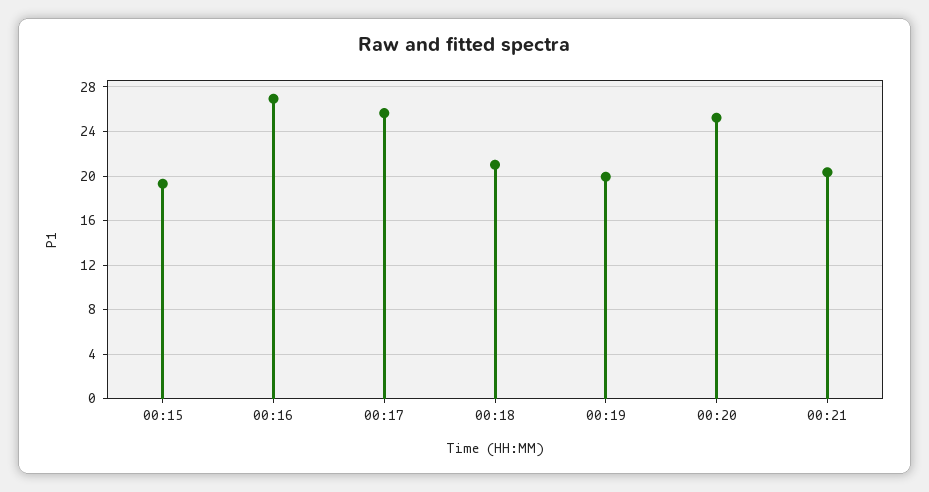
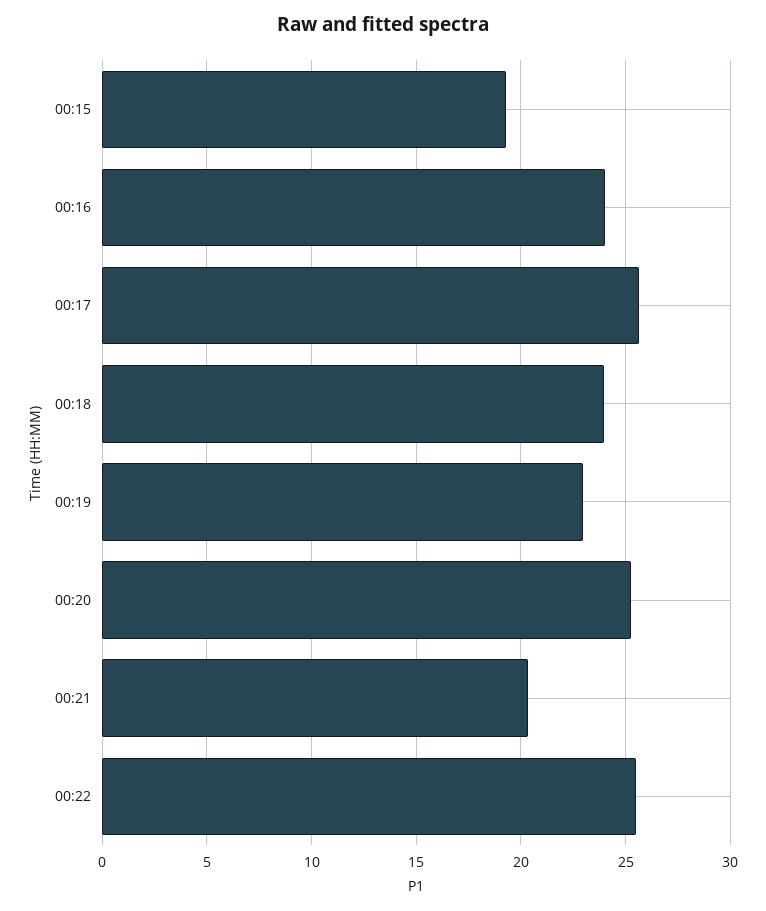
00:16: 27 -> 24
00:18: 21 -> 24
00:19: 20 -> 23
00:22: none -> 25.5

